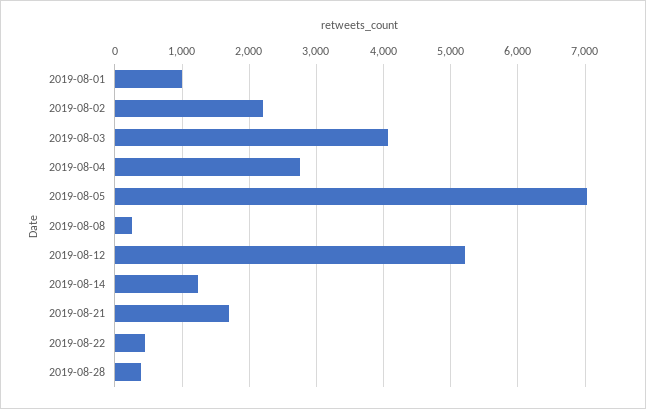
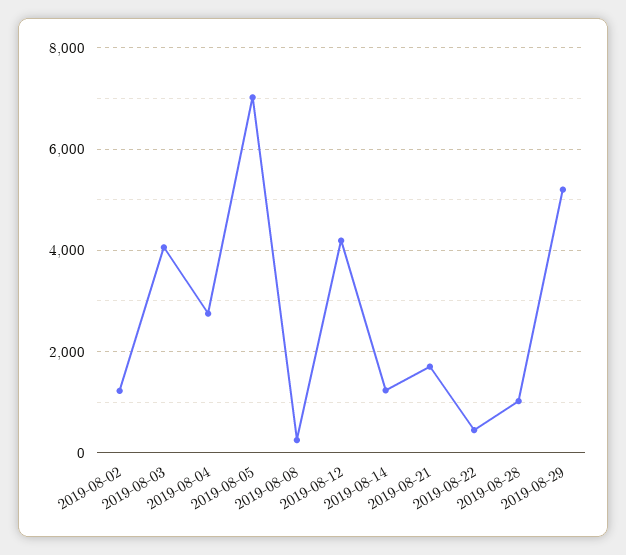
2019-08-01: 1000 -> none
2019-08-02: 2200 -> 1200
2019-08-12: 5200 -> 4200
2019-08-28: 400 -> 1000
2019-08-29: none -> 5200

